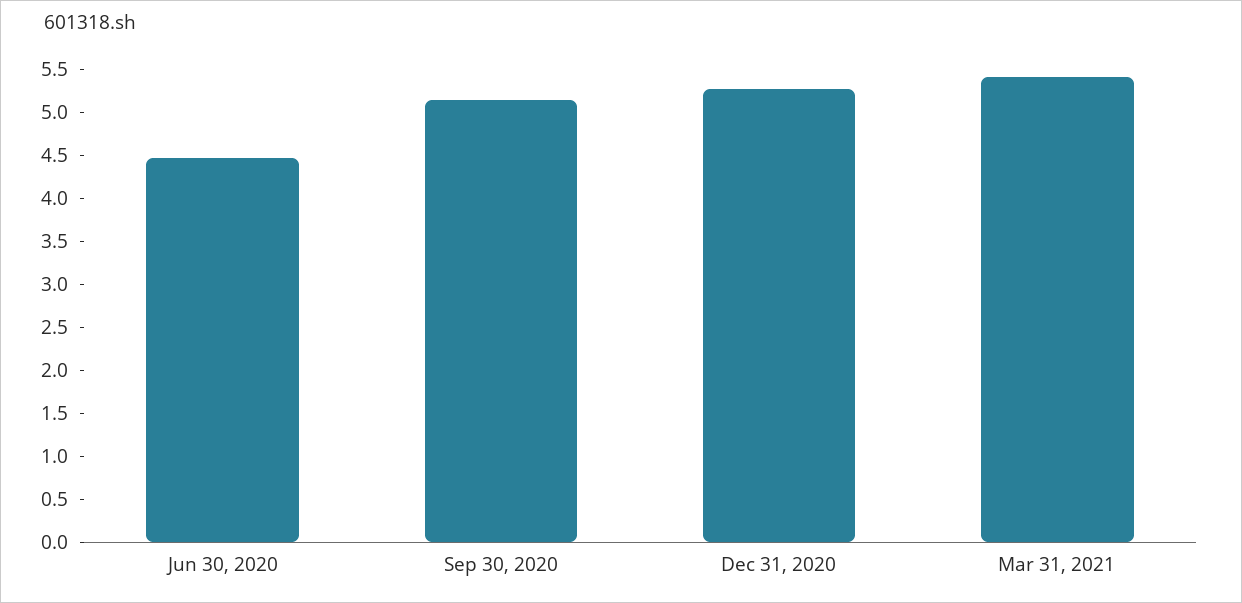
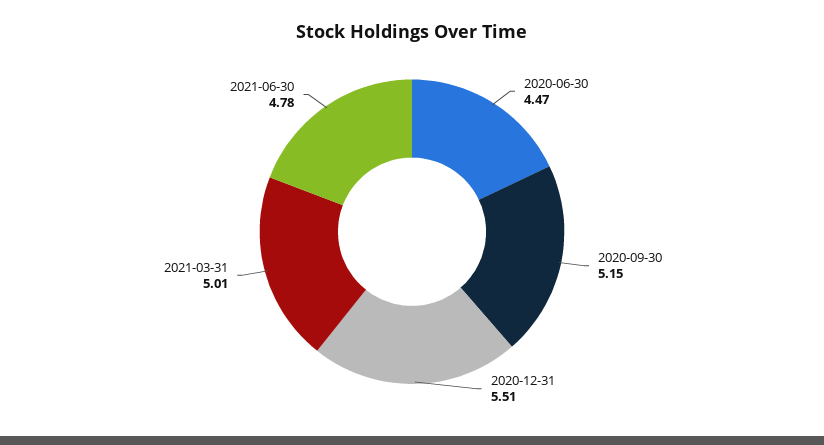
Dec 31, 2020: 5.3 -> 5.51
Mar 31, 2021: 5.4 -> 5.01
2021-06-30: none -> 4.78

